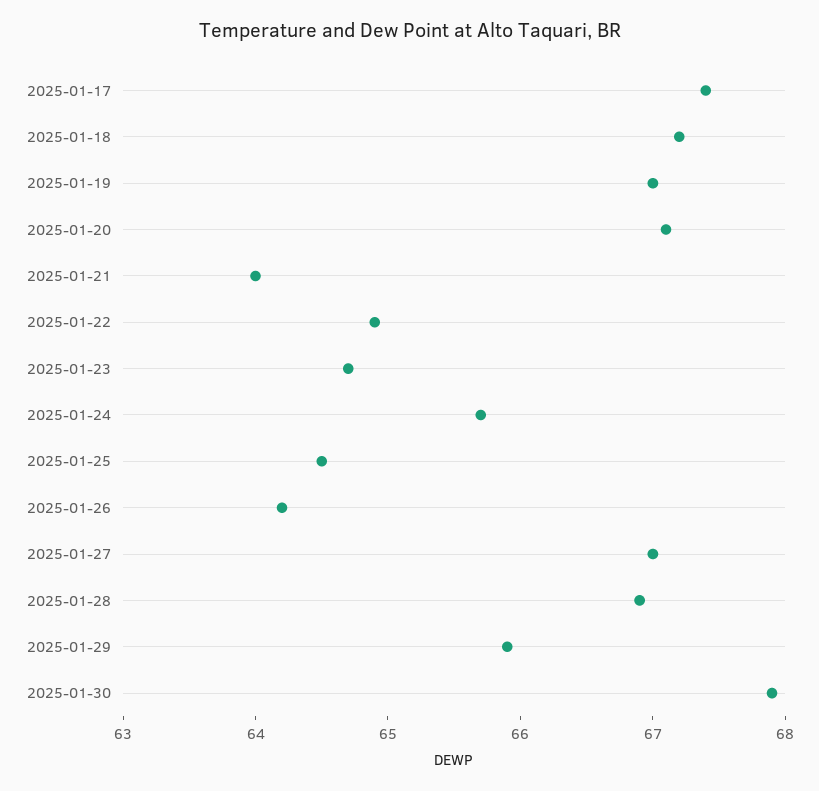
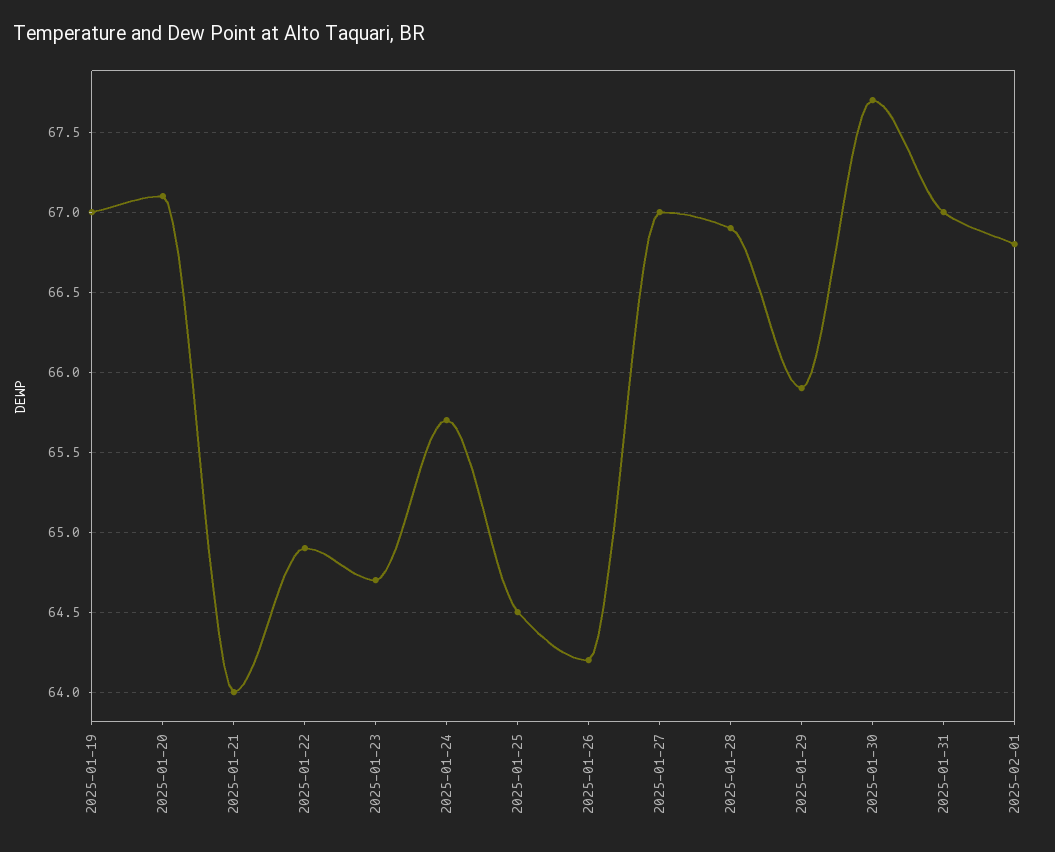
2025-01-17: 67.4 -> none
2025-01-18: 67.2 -> none
2025-01-30: 67.9 -> 67.7
2025-01-31: none -> 67
2025-02-01: none -> 66.8

